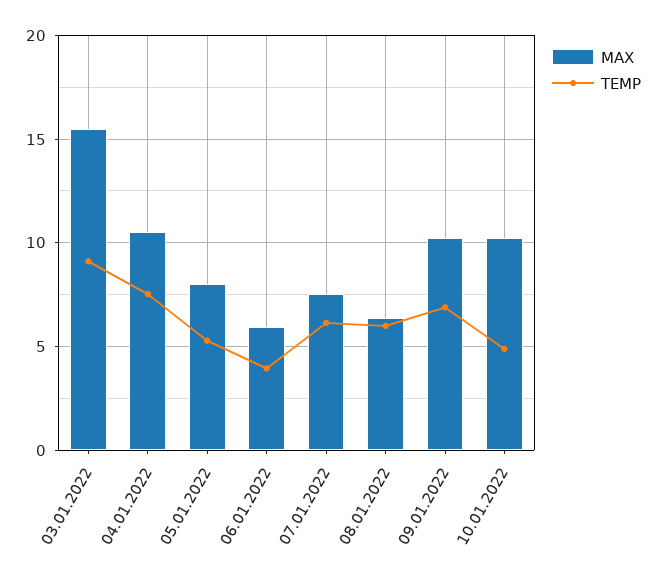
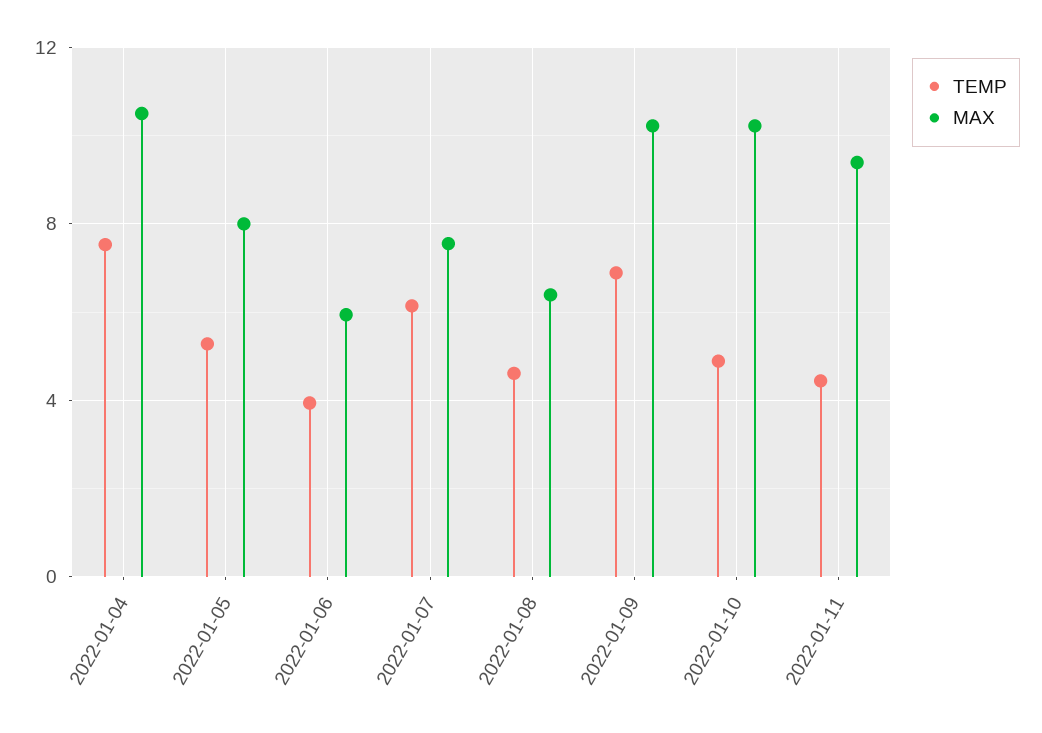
MAX, 03.01.2022: 15.5 -> none
TEMP, 03.01.2022: 9 -> none
TEMP, 08.01.2022: 6 -> 4.5
TEMP, 2022-01-11: none -> 4.5
MAX, 2022-01-11: none -> 9.5

